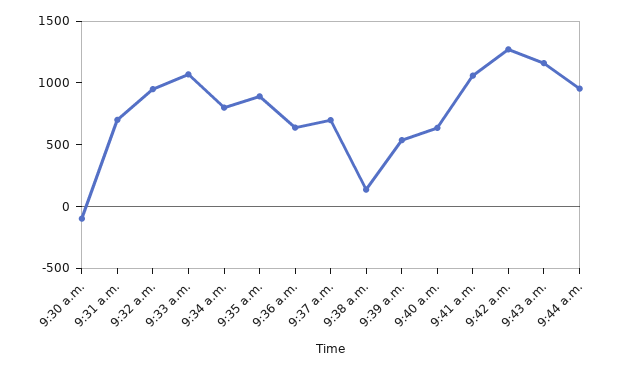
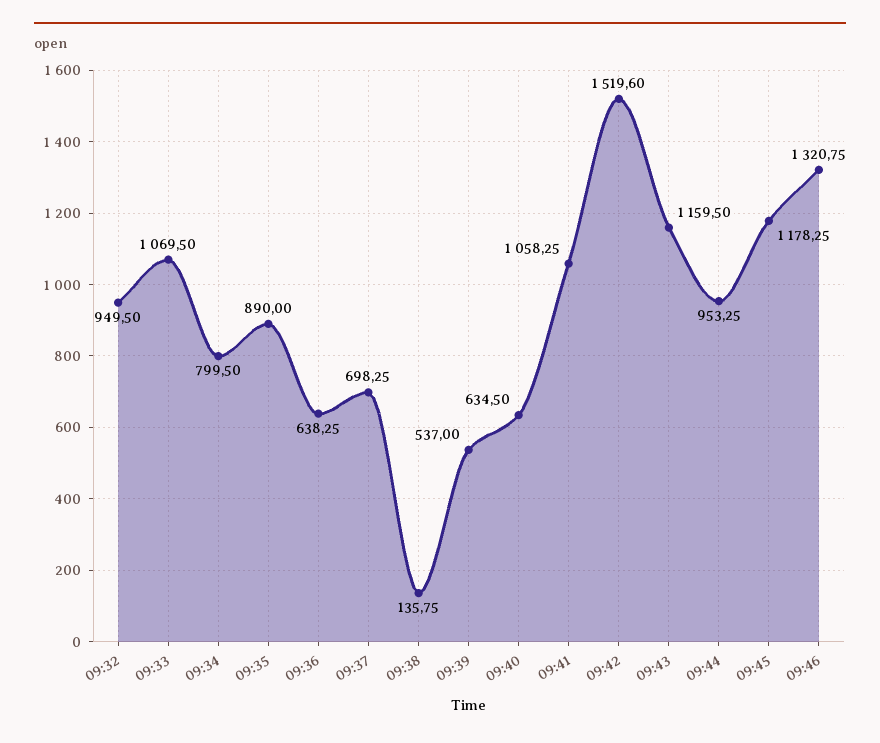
9:30 a.m.: -100 -> none
9:31 a.m.: 700 -> none
9:42 a.m.: 1300 -> 1519.6
09:45: none -> 1178.25
09:46: none -> 1320.75

